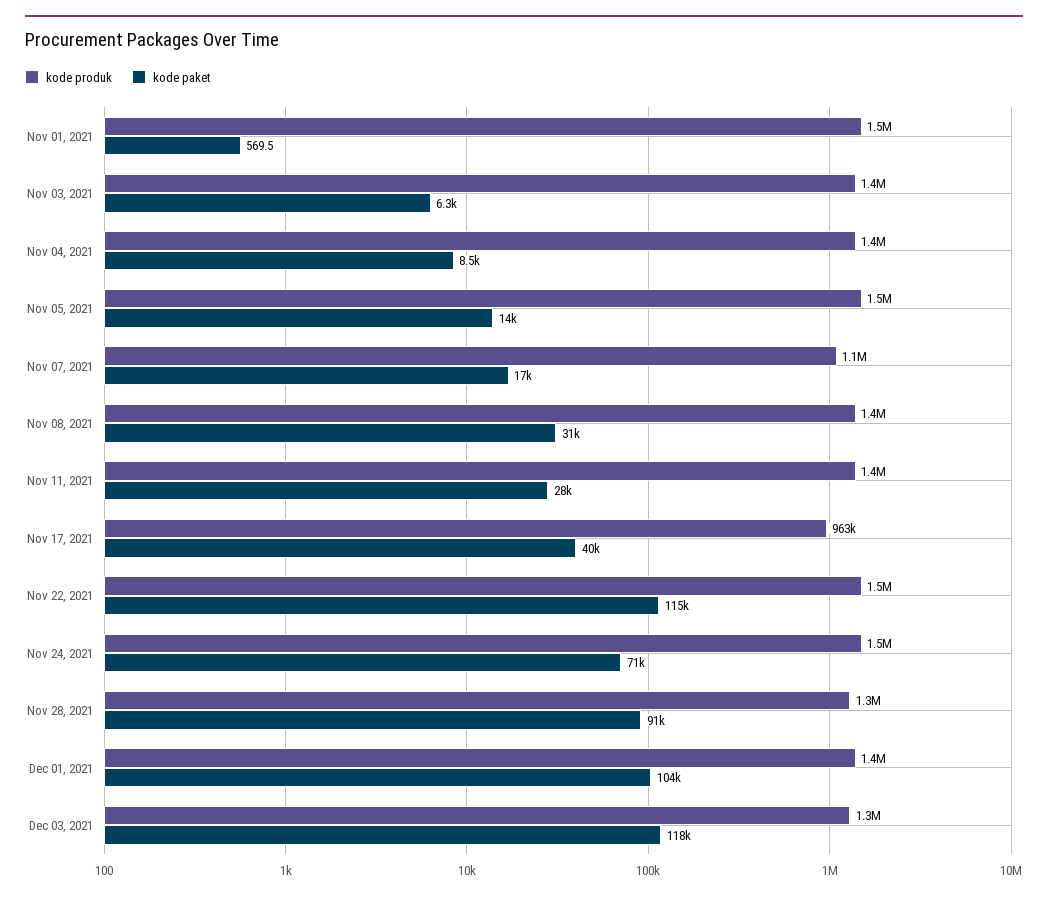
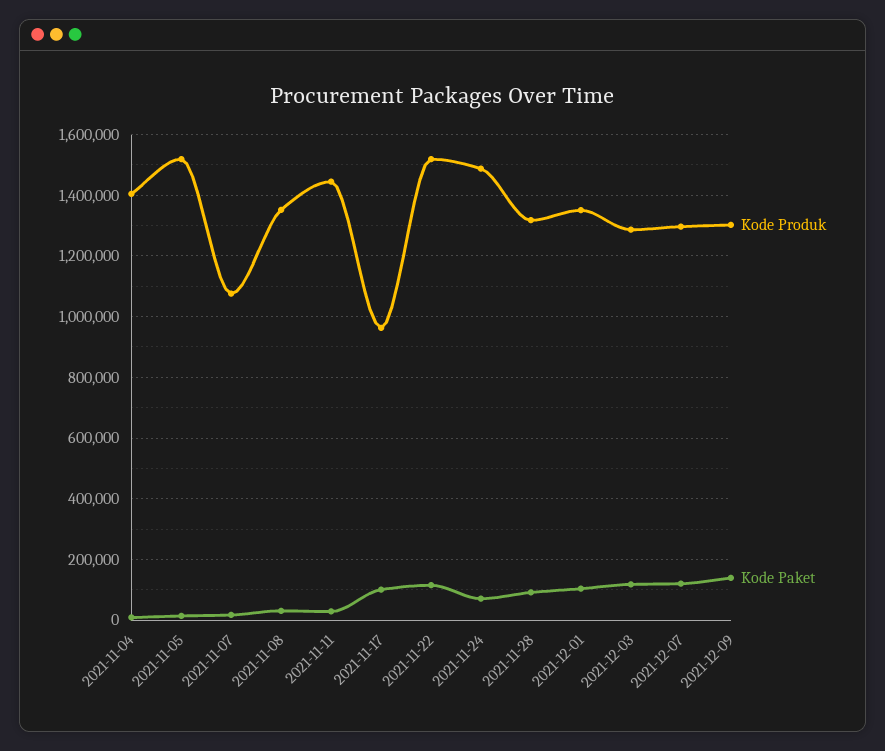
kode produk, Nov 01, 2021: 1500000 -> none
kode paket, Nov 01, 2021: 569.5 -> none
kode produk, Nov 03, 2021: 1400000 -> none
kode paket, Nov 03, 2021: 6300 -> none
kode paket, Nov 17, 2021: 40000 -> 100000
kode produk, 2021-12-07: none -> 1300000
kode paket, 2021-12-07: none -> 120000
kode produk, 2021-12-09: none -> 1300000
kode paket, 2021-12-09: none -> 140000

